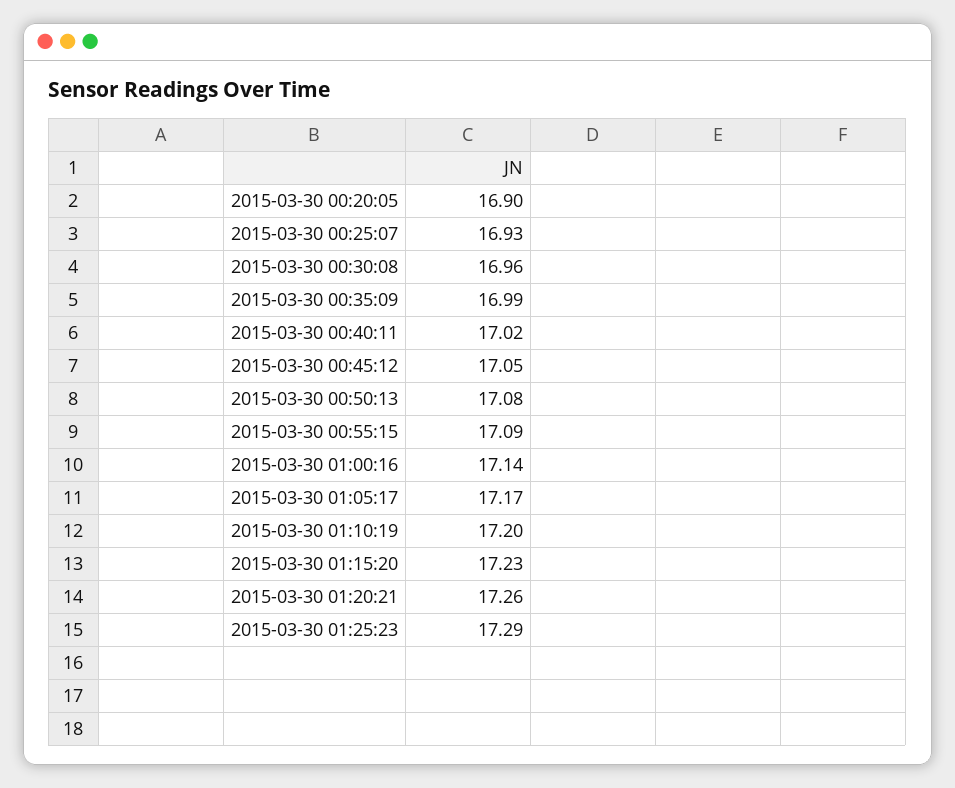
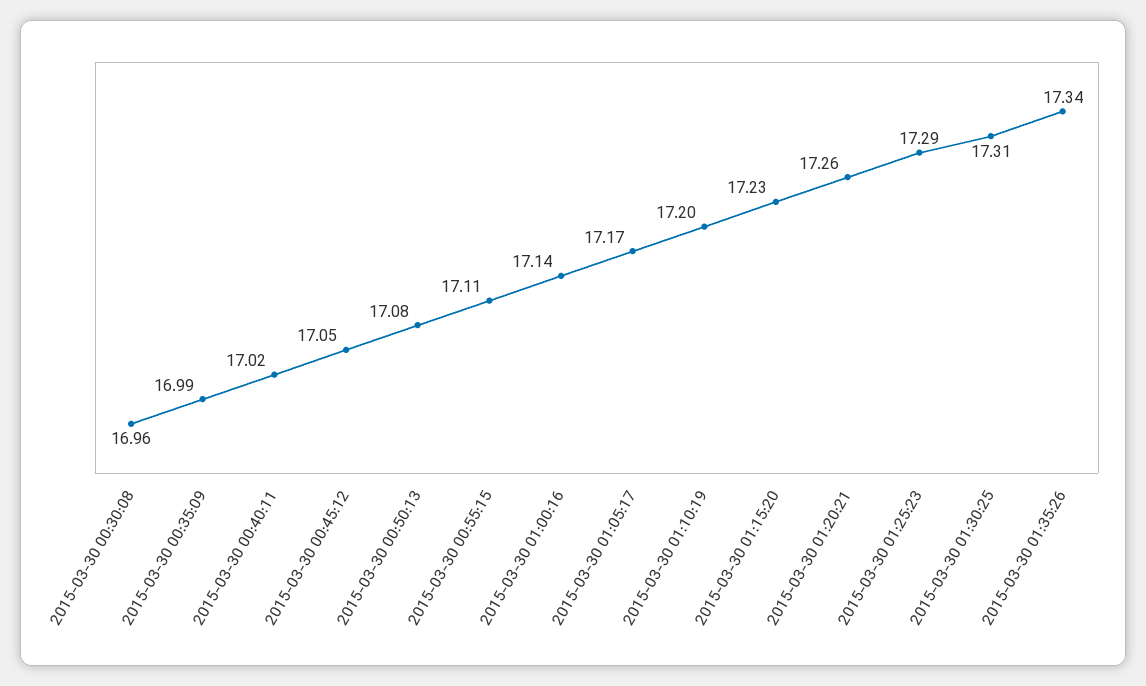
2015-03-30 00:20:05: 16.9 -> none
2015-03-30 00:25:07: 16.93 -> none
2015-03-30 00:55:15: 17.09 -> 17.11
2015-03-30 01:30:25: none -> 17.31
2015-03-30 01:35:26: none -> 17.34

